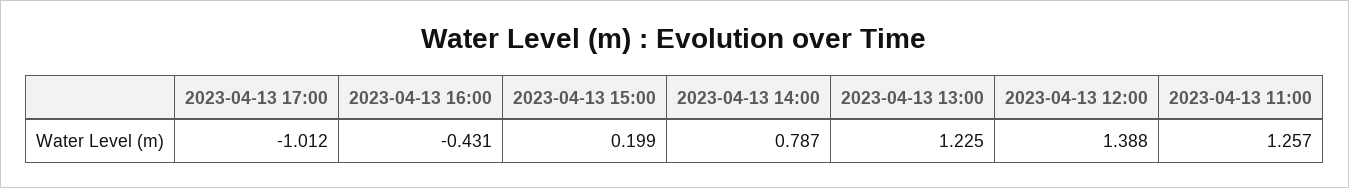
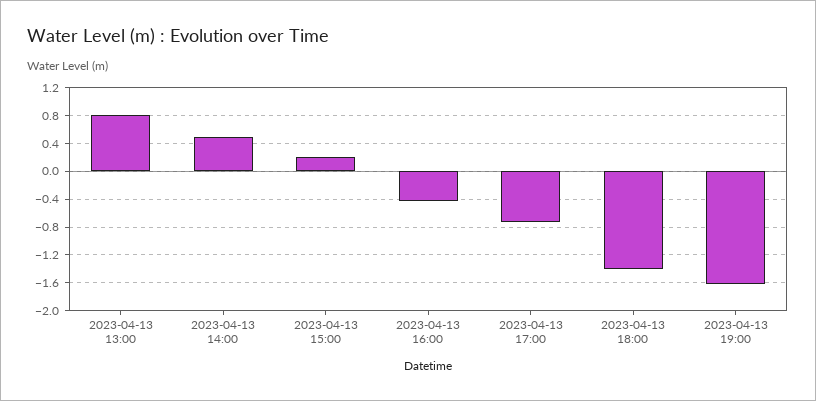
2023-04-13 17:00: -1.012 -> -0.7
2023-04-13 14:00: 0.787 -> 0.5
2023-04-13 13:00: 1.225 -> 0.8
2023-04-13 12:00: 1.388 -> none
2023-04-13 11:00: 1.257 -> none
2023-04-13 18:00: none -> -1.4
2023-04-13 19:00: none -> -1.6

